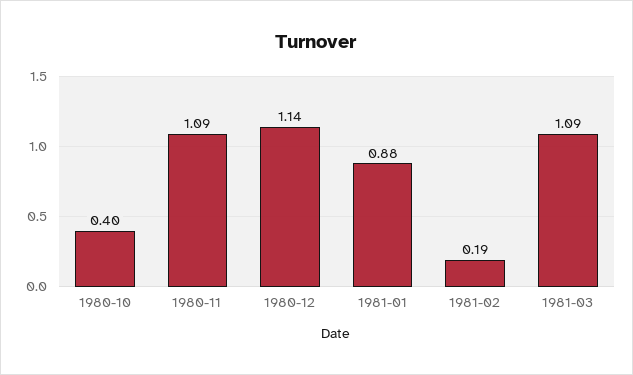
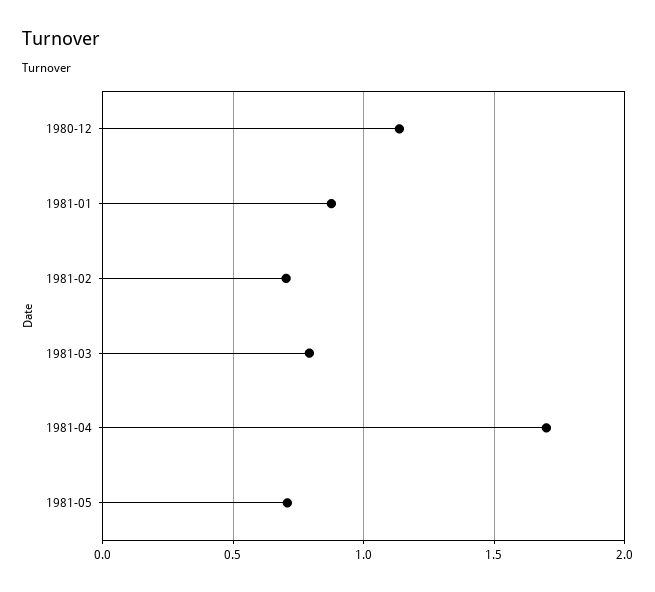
1980-10: 0.4 -> none
1980-11: 1.09 -> none
1981-02: 0.19 -> 0.7
1981-03: 1.09 -> 0.8
1981-04: none -> 1.7
1981-05: none -> 0.7

